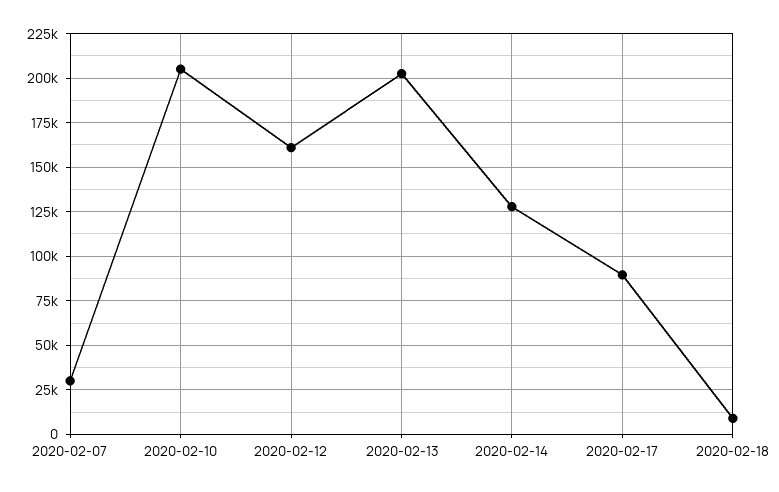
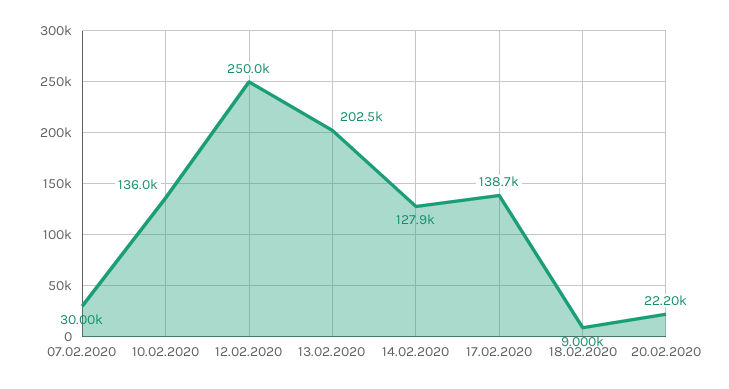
2020-02-10: 205000 -> 136000
2020-02-12: 160000 -> 250000
2020-02-17: 90000 -> 138700
20.02.2020: none -> 22200

